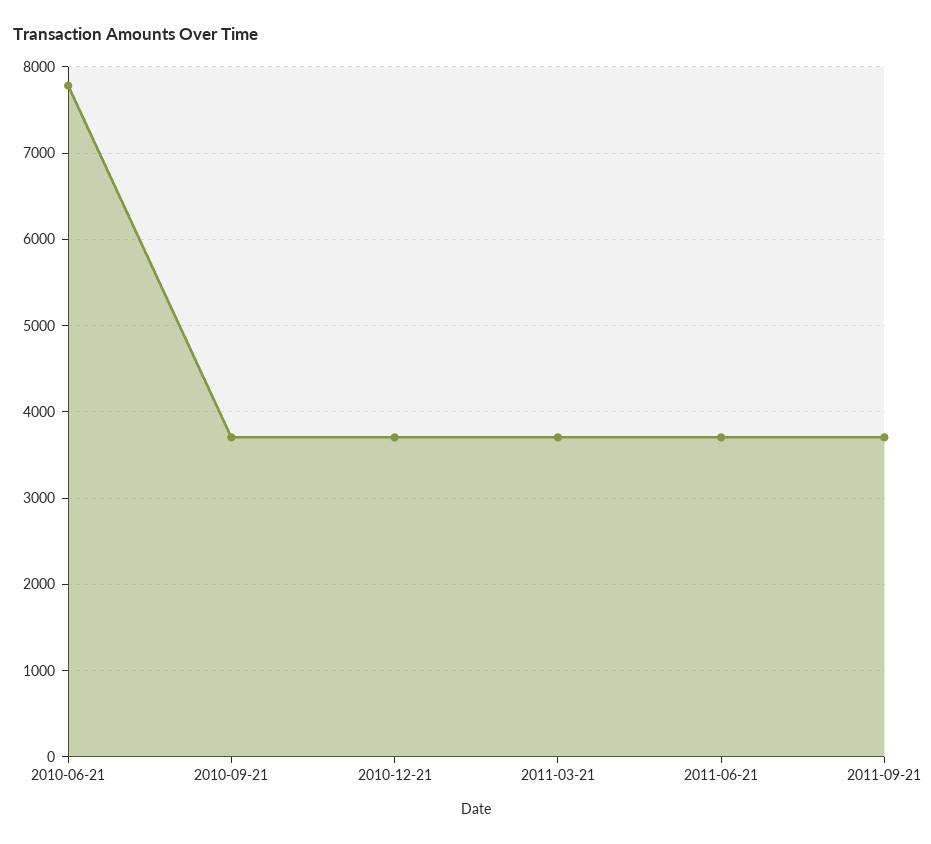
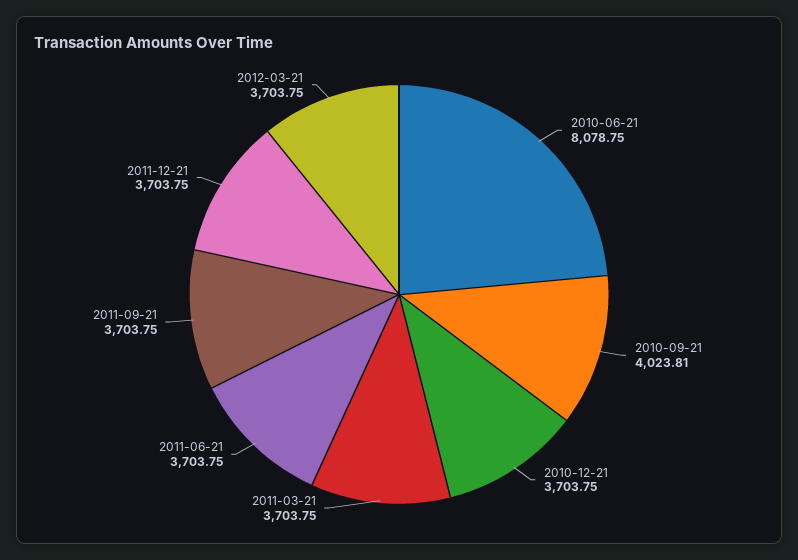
2010-06-21: 7800 -> 8078.75
2010-09-21: 3700 -> 4023.81
2011-12-21: none -> 3703.75
2012-03-21: none -> 3703.75

